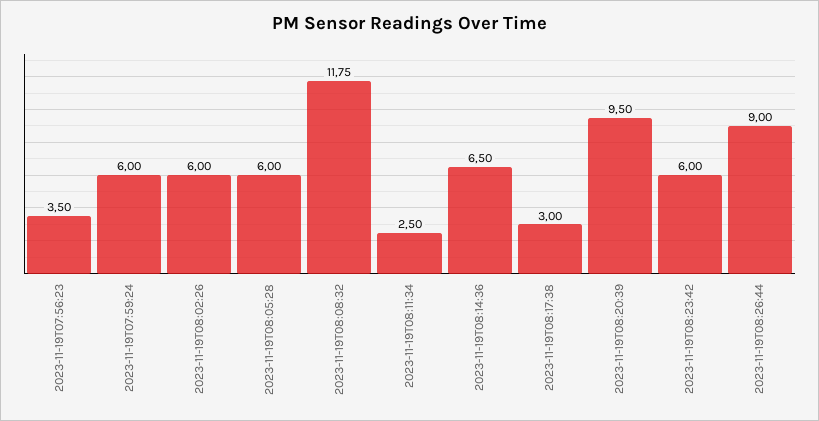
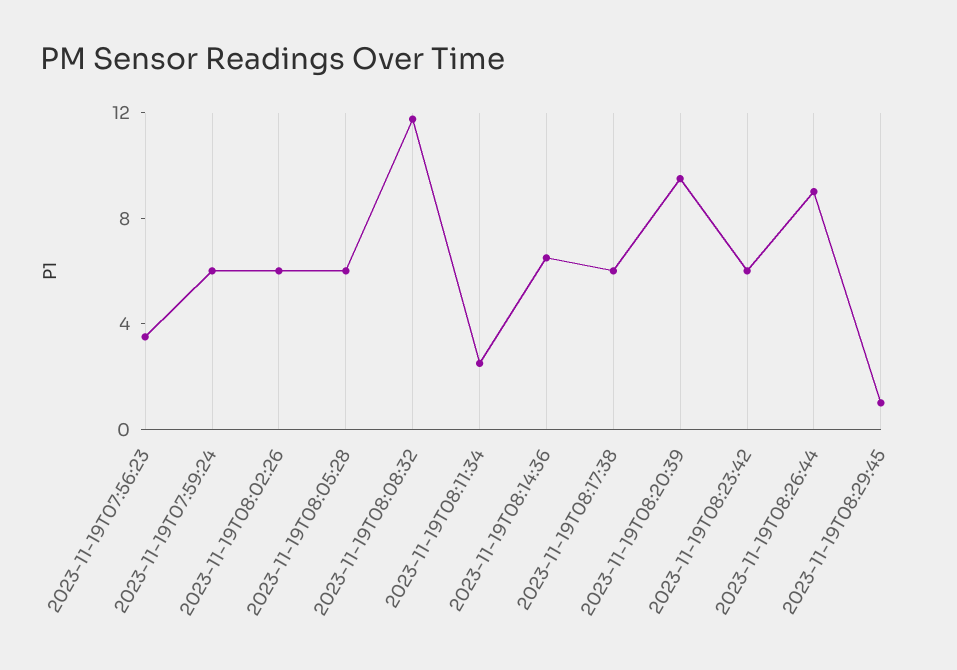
2023-11-19T08:17:38: 3 -> 6
2023-11-19T08:29:45: none -> 1

